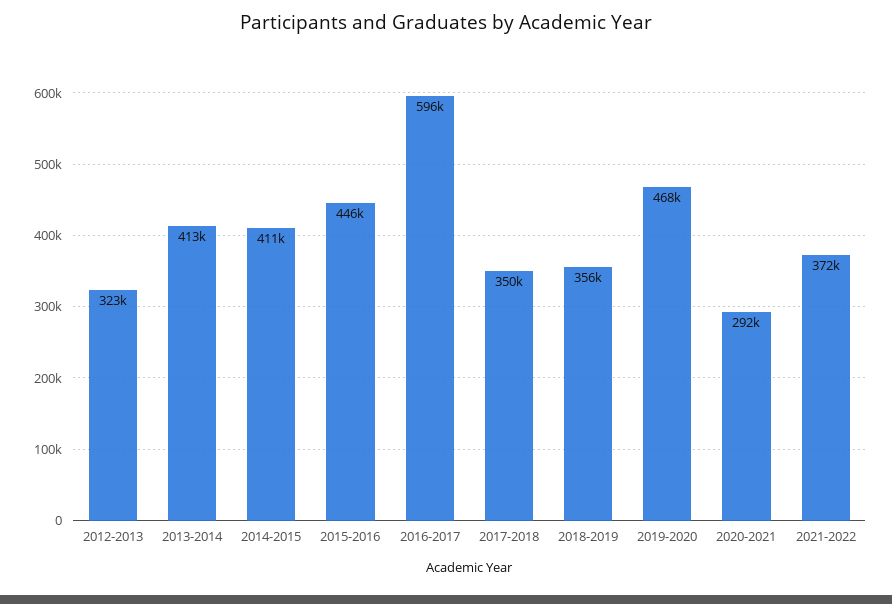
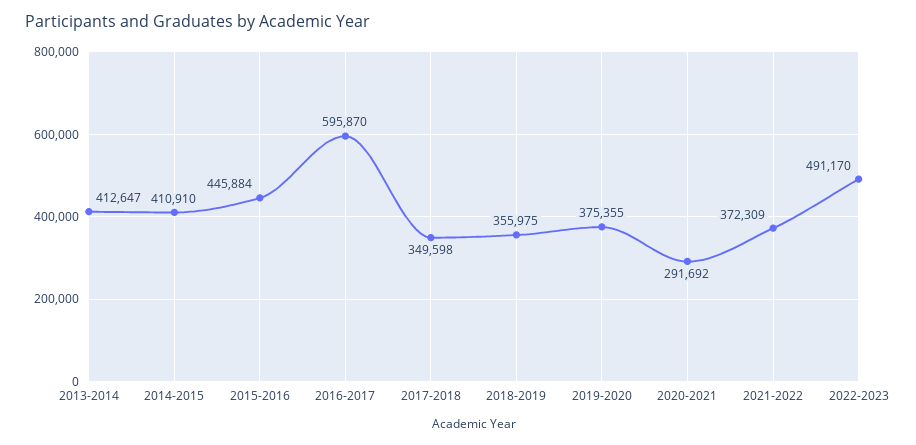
2012-2013: 323000 -> none
2019-2020: 468000 -> 375355
2022-2023: none -> 491170

